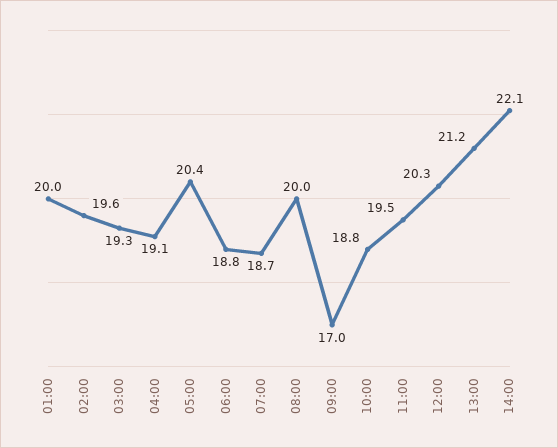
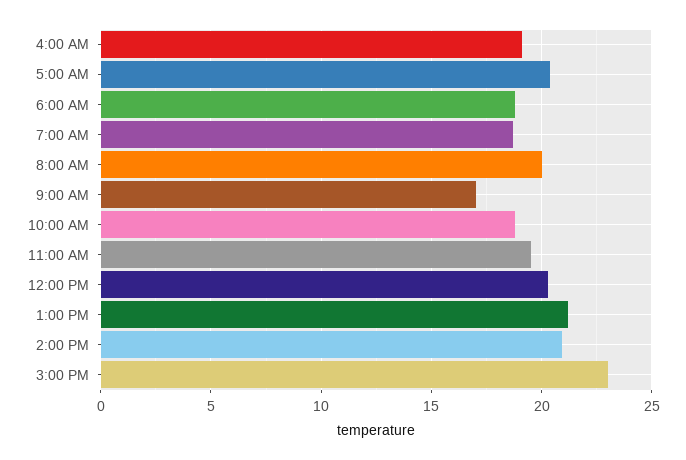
01:00: 20 -> none
02:00: 19.6 -> none
03:00: 19.3 -> none
14:00: 22.1 -> 21
3:00 PM: none -> 23

